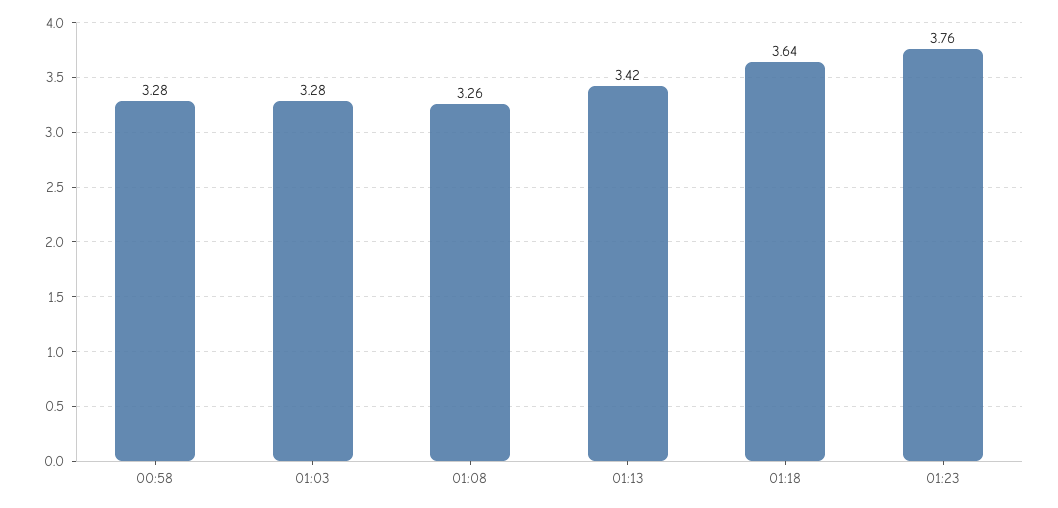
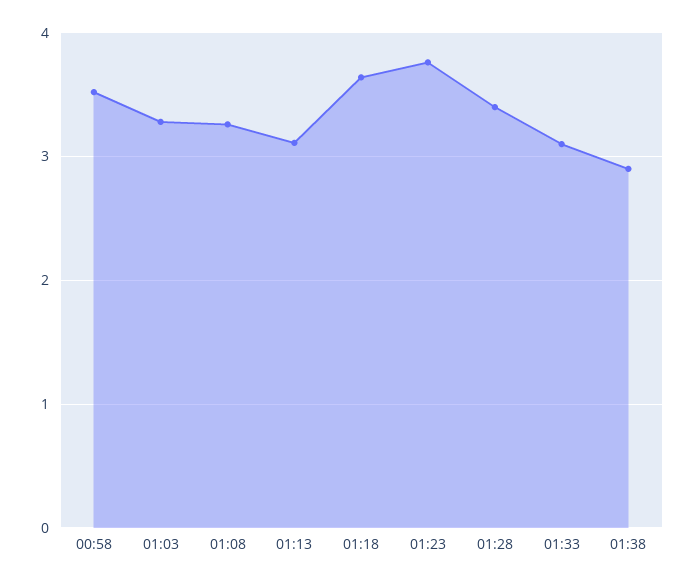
00:58: 3.28 -> 3.5
01:13: 3.42 -> 3.1
01:28: none -> 3.4
01:33: none -> 3.1
01:38: none -> 2.9

